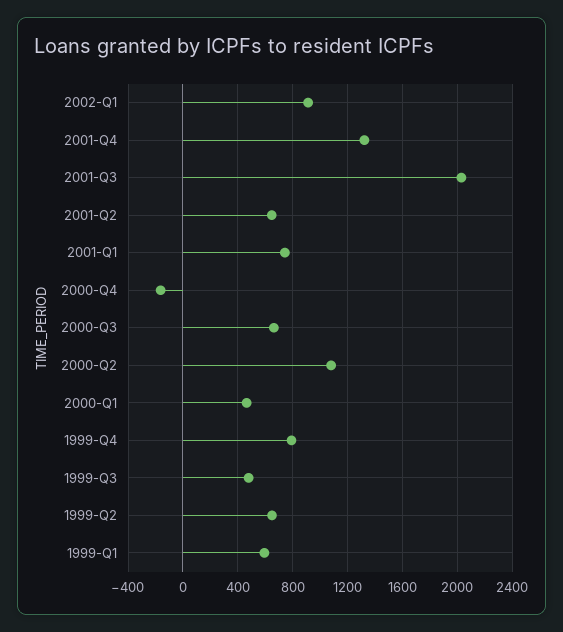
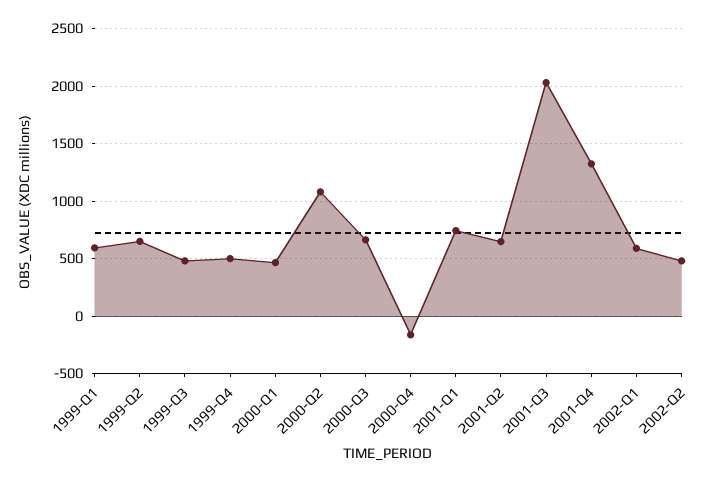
2002-Q1: 900 -> 600
1999-Q4: 800 -> 500
2002-Q2: none -> 500

